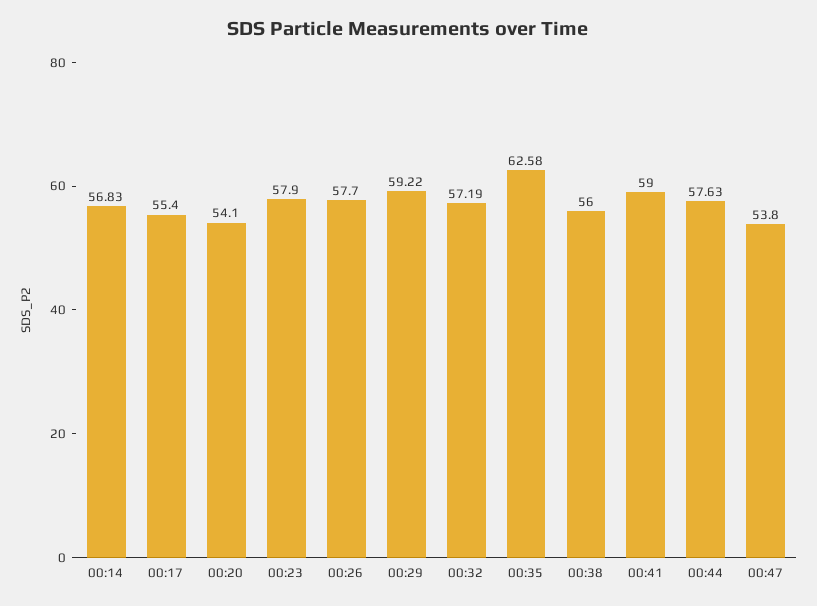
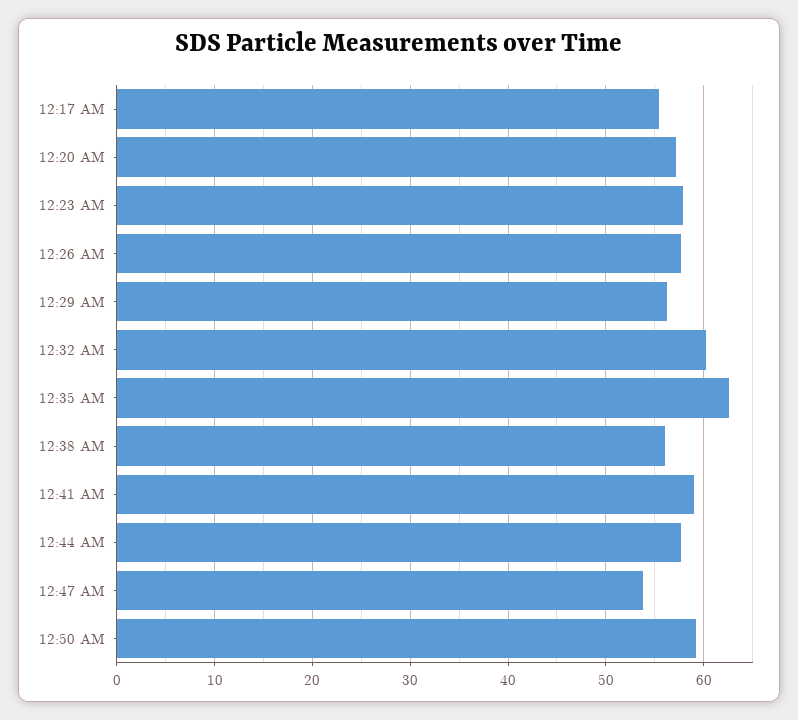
00:14: 56.83 -> none
00:20: 54.1 -> 57
00:29: 59.22 -> 56
00:32: 57.19 -> 60
12:50 AM: none -> 59

